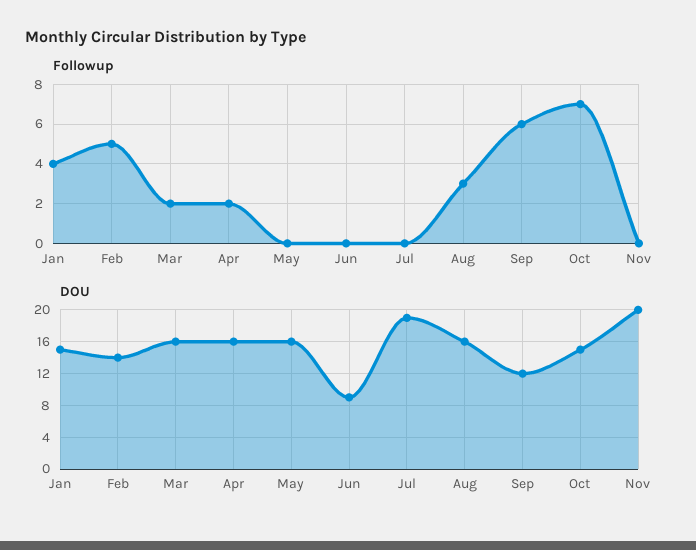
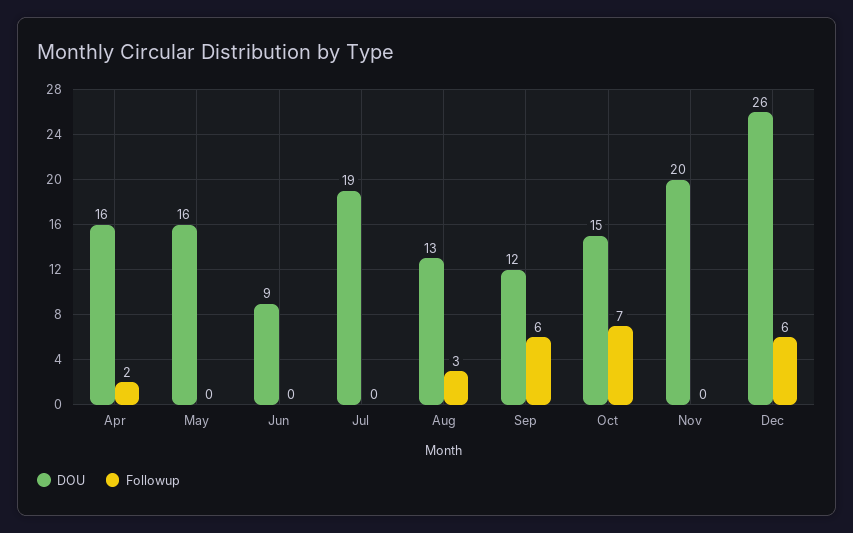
Followup, Jan: 4 -> none
Followup, Feb: 5 -> none
Followup, Mar: 2 -> none
DOU, Jan: 15 -> none
DOU, Feb: 14 -> none
DOU, Mar: 16 -> none
DOU, Aug: 16 -> 13
DOU, Dec: none -> 26
Followup, Dec: none -> 6

